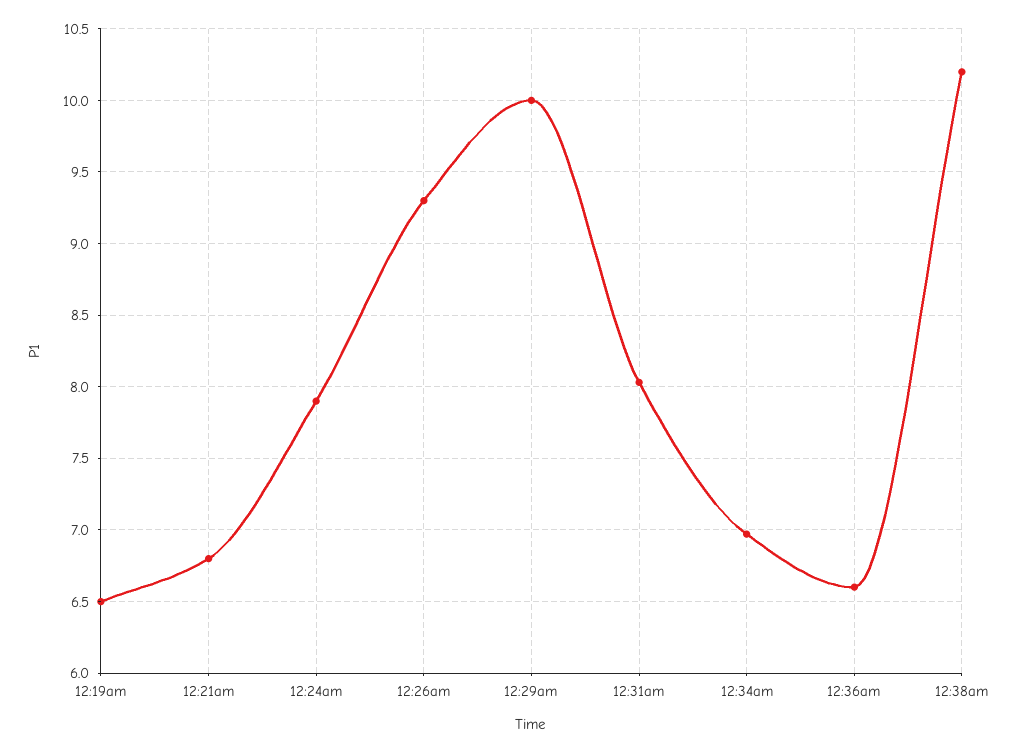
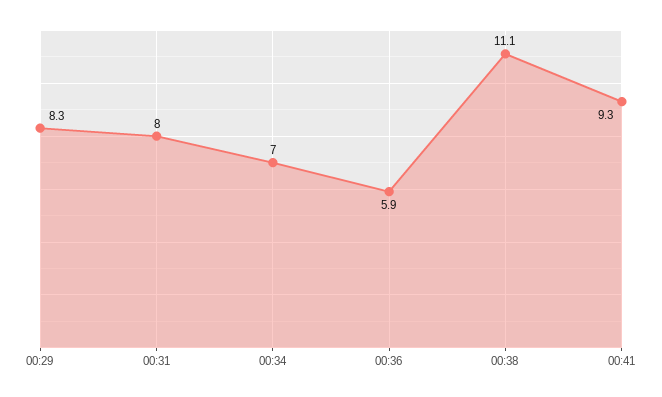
12:19am: 6.5 -> none
12:21am: 6.8 -> none
12:24am: 7.9 -> none
12:26am: 9.3 -> none
12:29am: 10 -> 8.3
12:36am: 6.6 -> 5.9
12:38am: 10.2 -> 11.1
00:41: none -> 9.3

